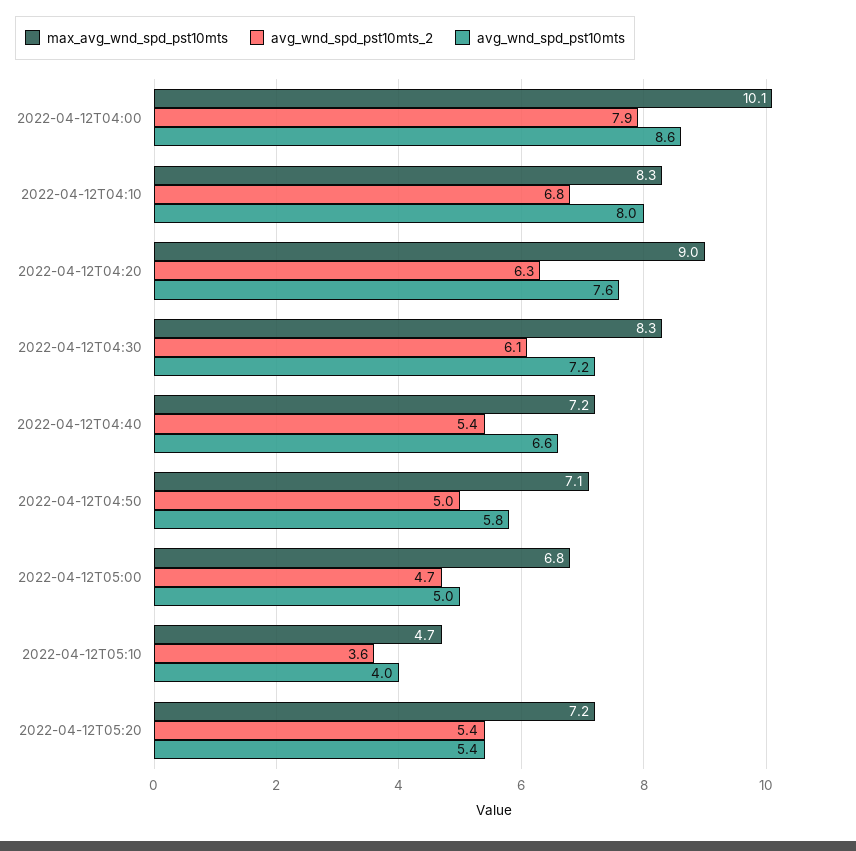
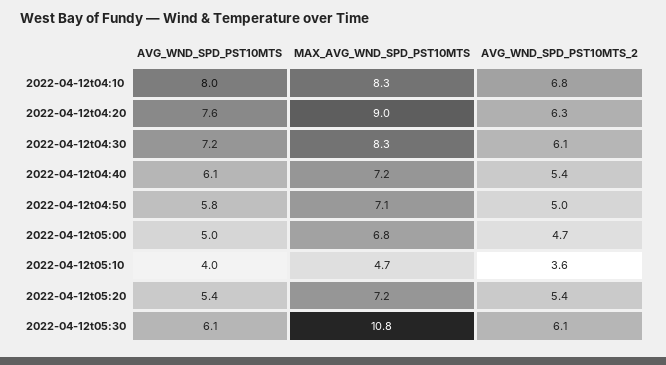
max_avg_wnd_spd_pst10mts, 2022-04-12T04:00: 10.1 -> none
avg_wnd_spd_pst10mts_2, 2022-04-12T04:00: 7.9 -> none
avg_wnd_spd_pst10mts, 2022-04-12T04:00: 8.6 -> none
avg_wnd_spd_pst10mts, 2022-04-12T04:40: 6.6 -> 6.1
avg_wnd_spd_pst10mts, 2022-04-12t05:30: none -> 6.1
max_avg_wnd_spd_pst10mts, 2022-04-12t05:30: none -> 10.8
avg_wnd_spd_pst10mts_2, 2022-04-12t05:30: none -> 6.1

